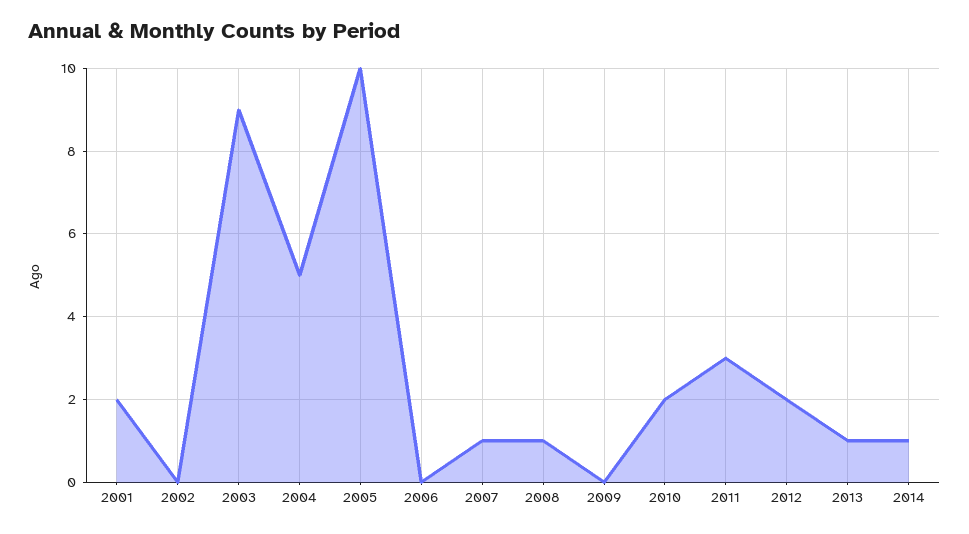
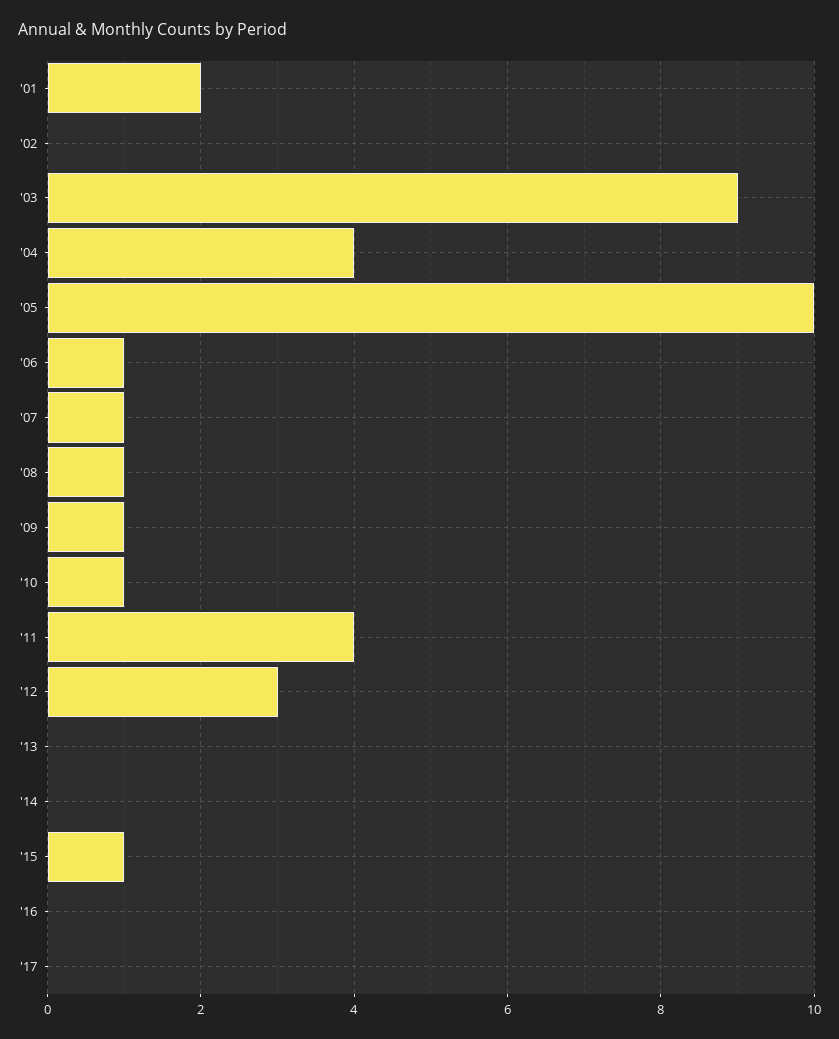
2004: 5 -> 4
2006: 0 -> 1
2009: 0 -> 1
2010: 2 -> 1
2011: 3 -> 4
2012: 2 -> 3
2013: 1 -> 0
2014: 1 -> 0
'15: none -> 1
'16: none -> 0
'17: none -> 0

